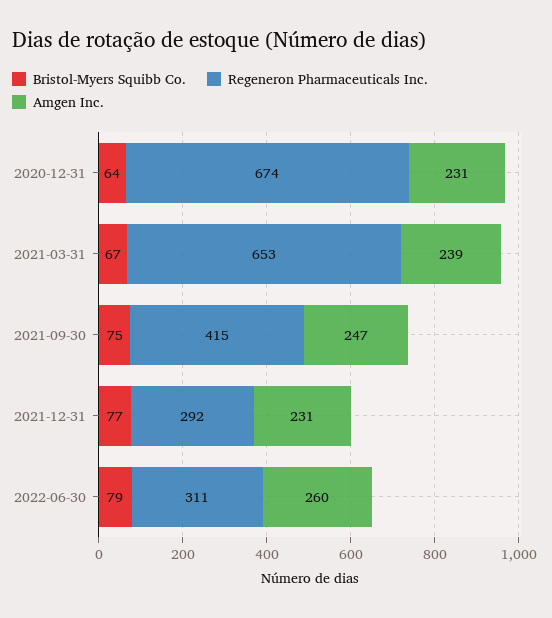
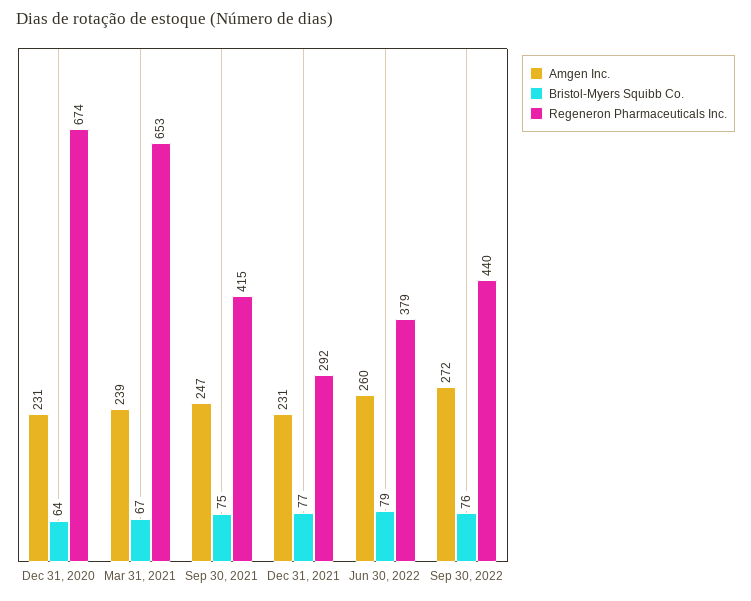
Regeneron Pharmaceuticals Inc., 2022-06-30: 311 -> 379
Amgen Inc., Sep 30, 2022: none -> 272
Bristol-Myers Squibb Co., Sep 30, 2022: none -> 76
Regeneron Pharmaceuticals Inc., Sep 30, 2022: none -> 440

